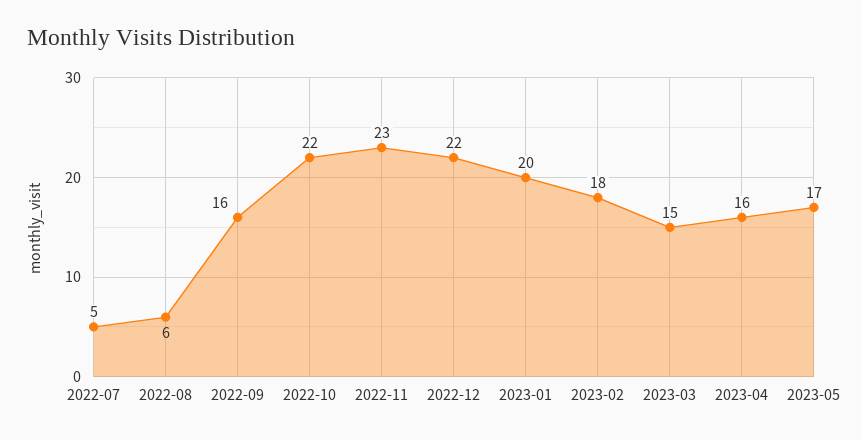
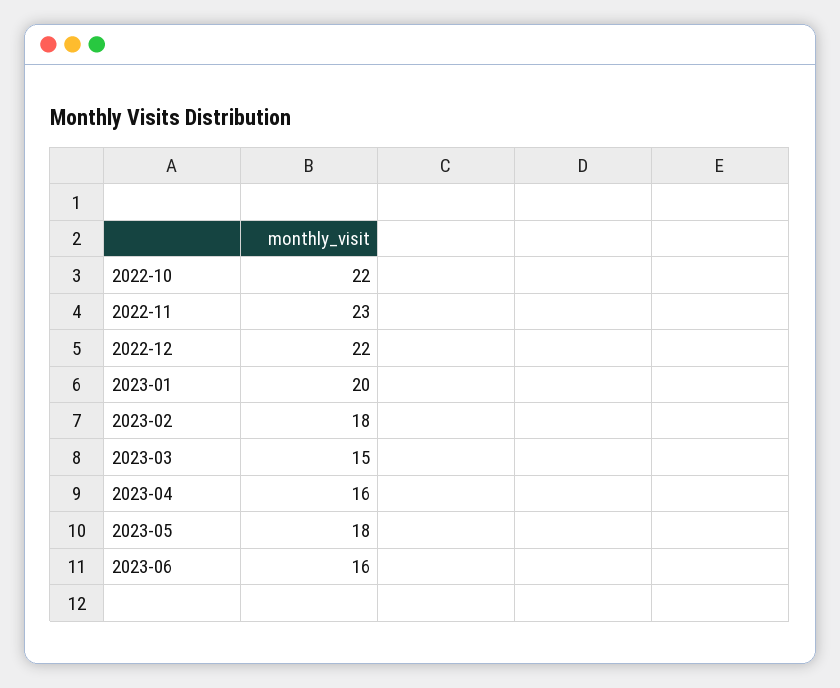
2022-07: 5 -> none
2022-08: 6 -> none
2022-09: 16 -> none
2023-05: 17 -> 18
2023-06: none -> 16

